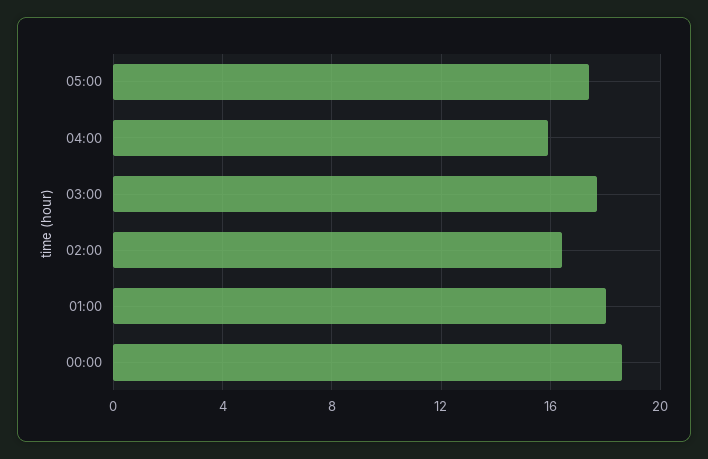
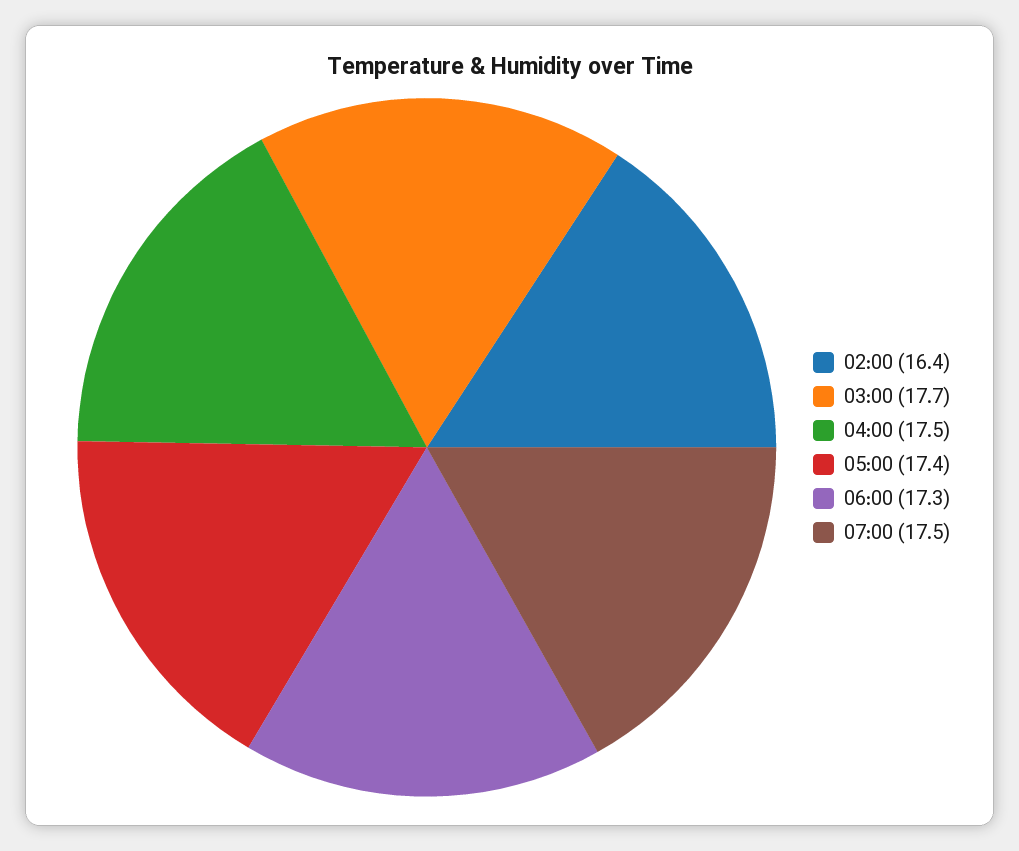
04:00: 16 -> 17.5
01:00: 18 -> none
00:00: 18.5 -> none
06:00: none -> 17.3
07:00: none -> 17.5

